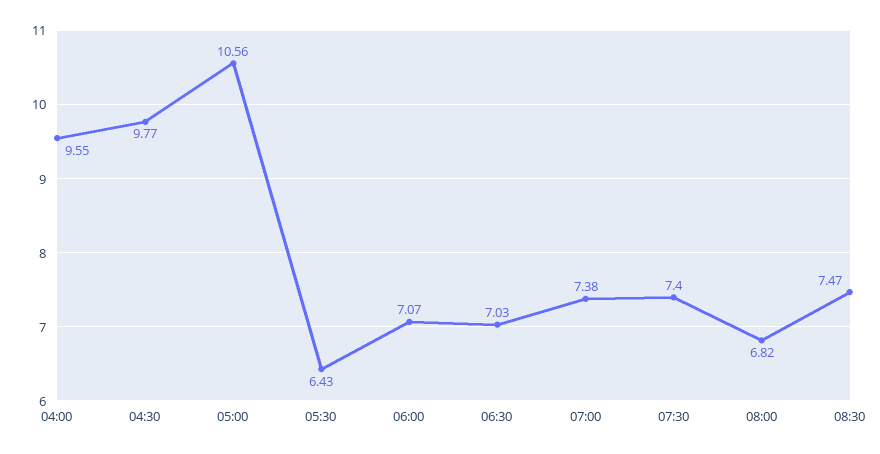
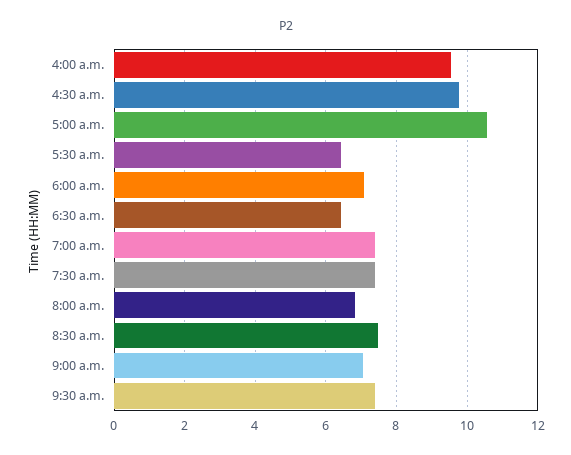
06:30: 7.03 -> 6.4
9:00 a.m.: none -> 7
9:30 a.m.: none -> 7.4

